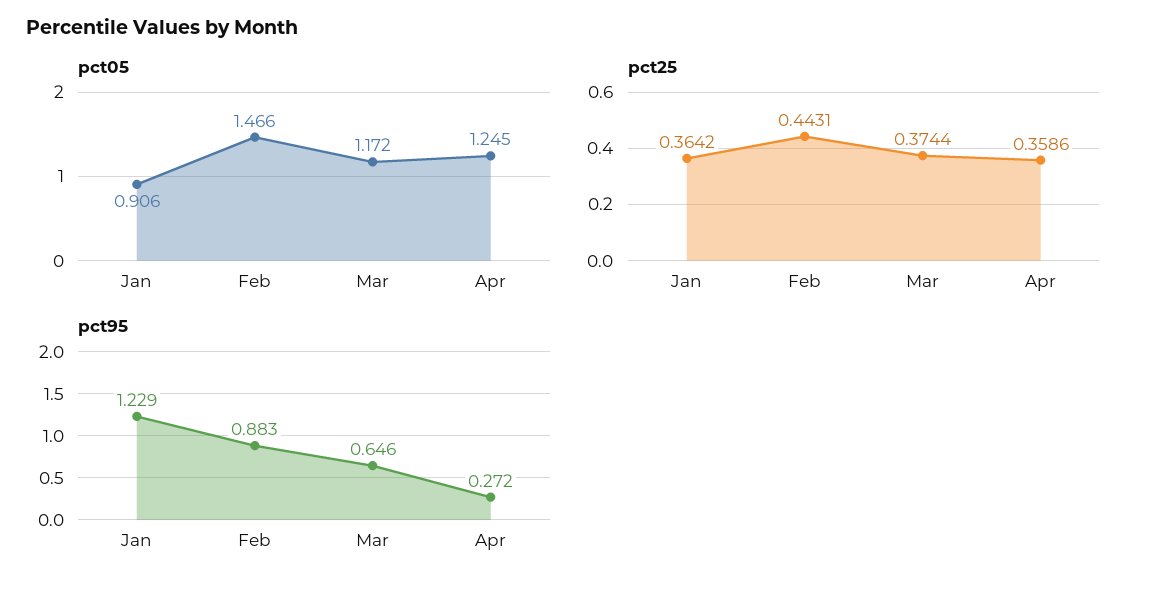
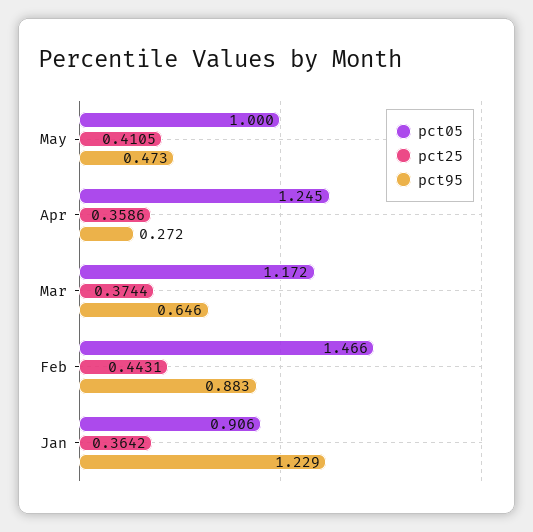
pct05, May: none -> 1
pct25, May: none -> 0.4105
pct95, May: none -> 0.473

